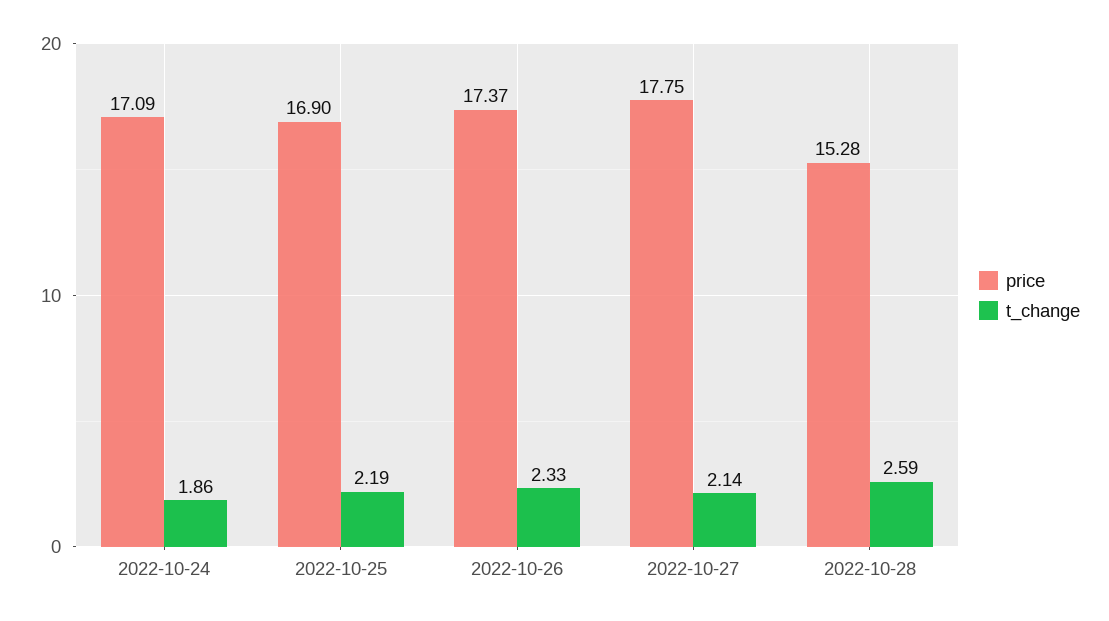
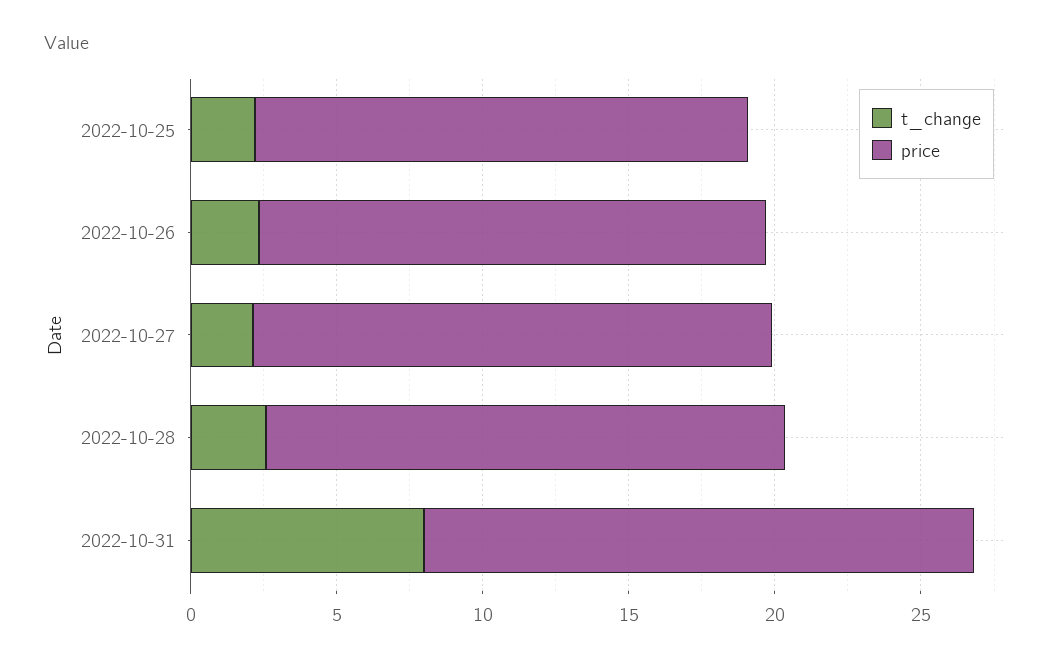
price, 2022-10-24: 17.09 -> none
t_change, 2022-10-24: 1.86 -> none
price, 2022-10-28: 15.28 -> 18
t_change, 2022-10-31: none -> 8
price, 2022-10-31: none -> 19

